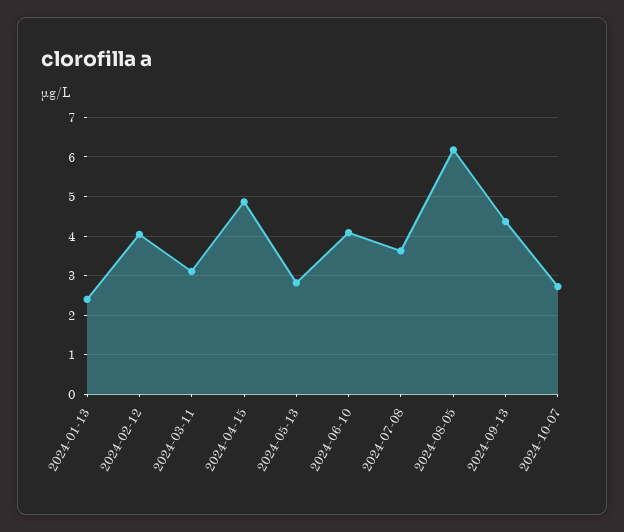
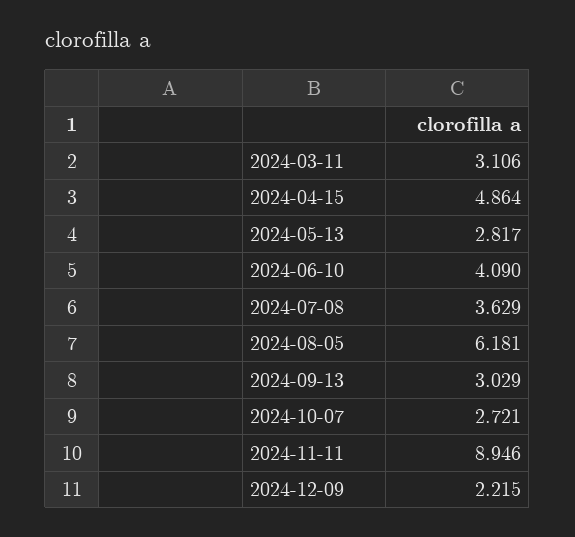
2024-01-13: 2.4 -> none
2024-02-12: 4 -> none
2024-09-13: 4.4 -> 3.029
2024-11-11: none -> 8.946
2024-12-09: none -> 2.215

